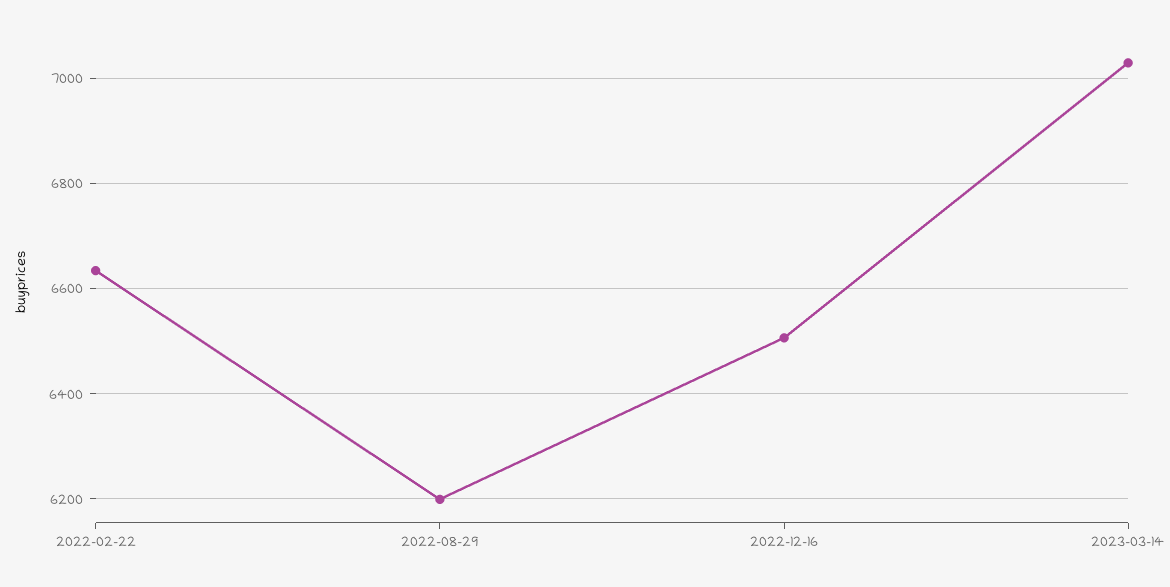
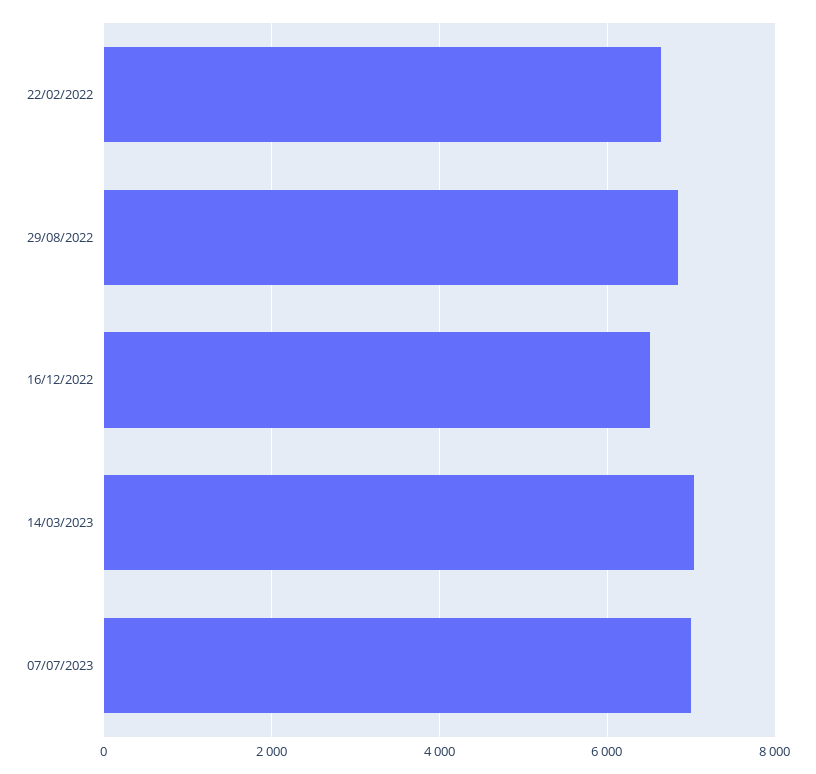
2022-08-29: 6200 -> 6800
07/07/2023: none -> 7000

